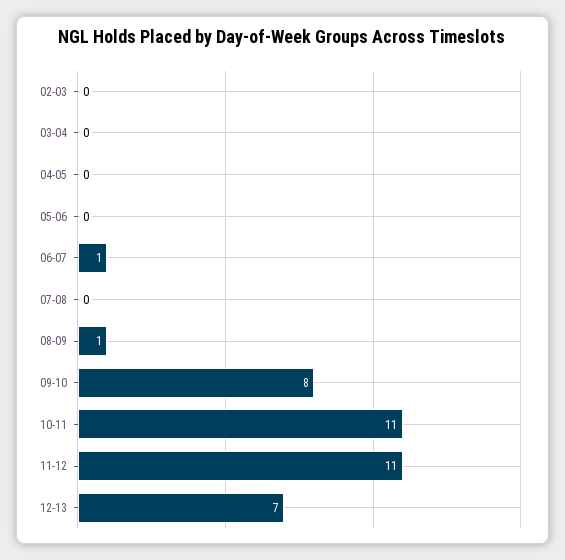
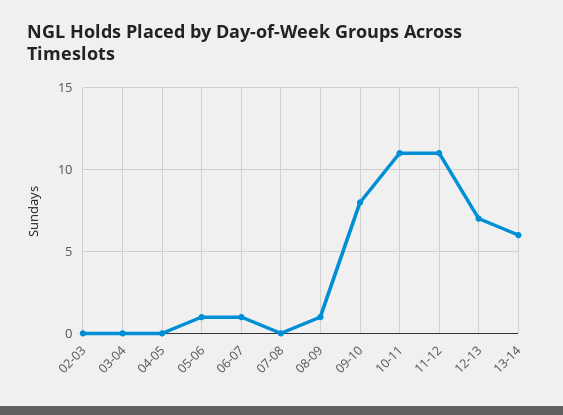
05-06: 0 -> 1
13-14: none -> 6

